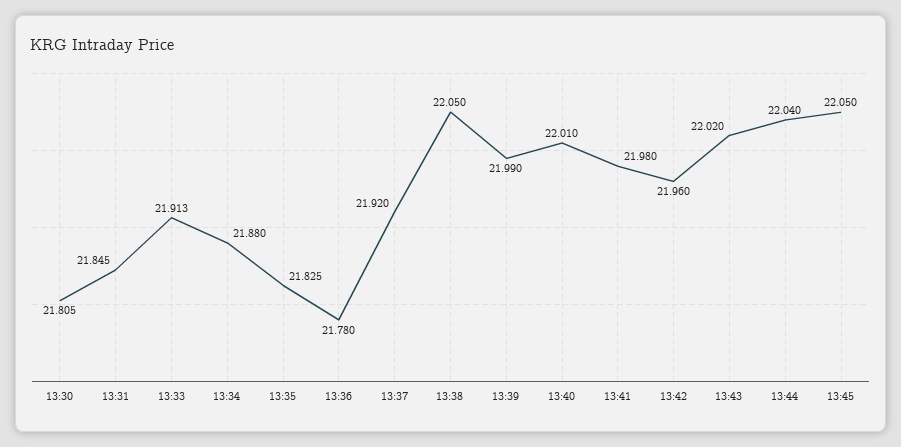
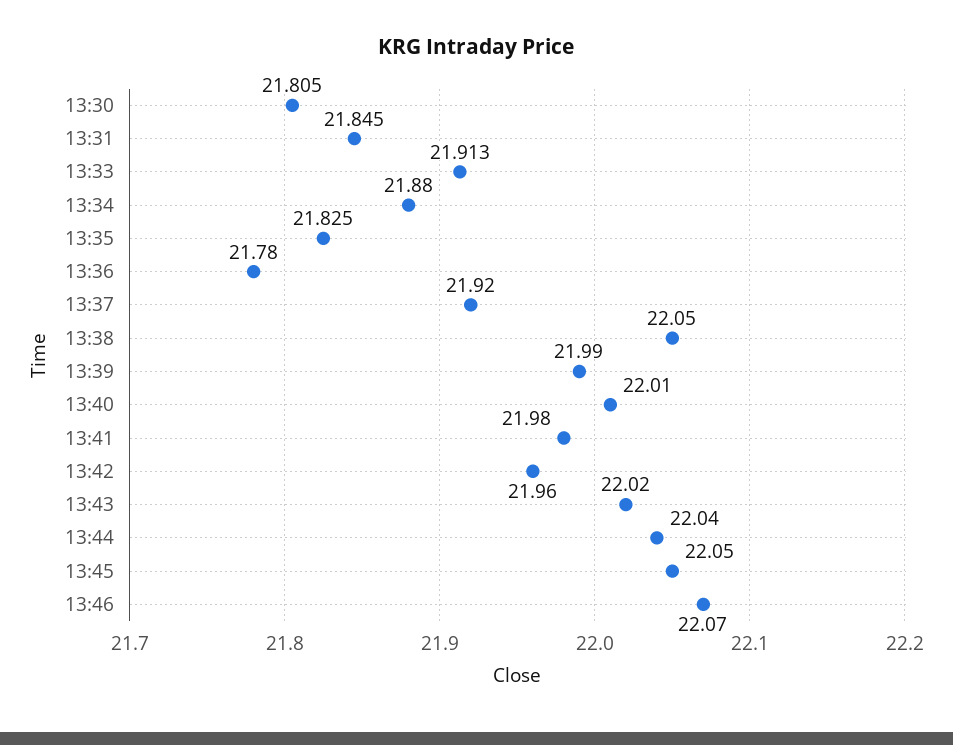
13:46: none -> 22.07

